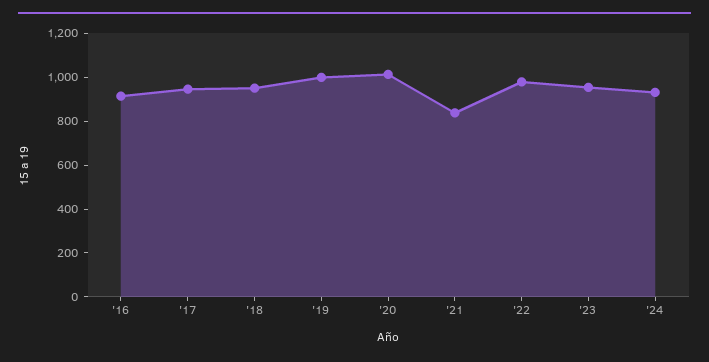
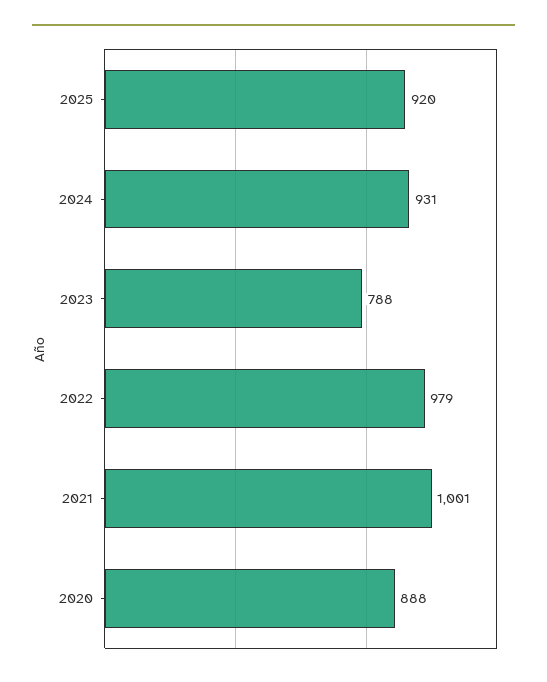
'16: 900 -> none
'17: 950 -> none
'18: 950 -> none
'19: 1000 -> none
'20: 1000 -> 888
'21: 850 -> 1001
'23: 950 -> 788
2025: none -> 920

